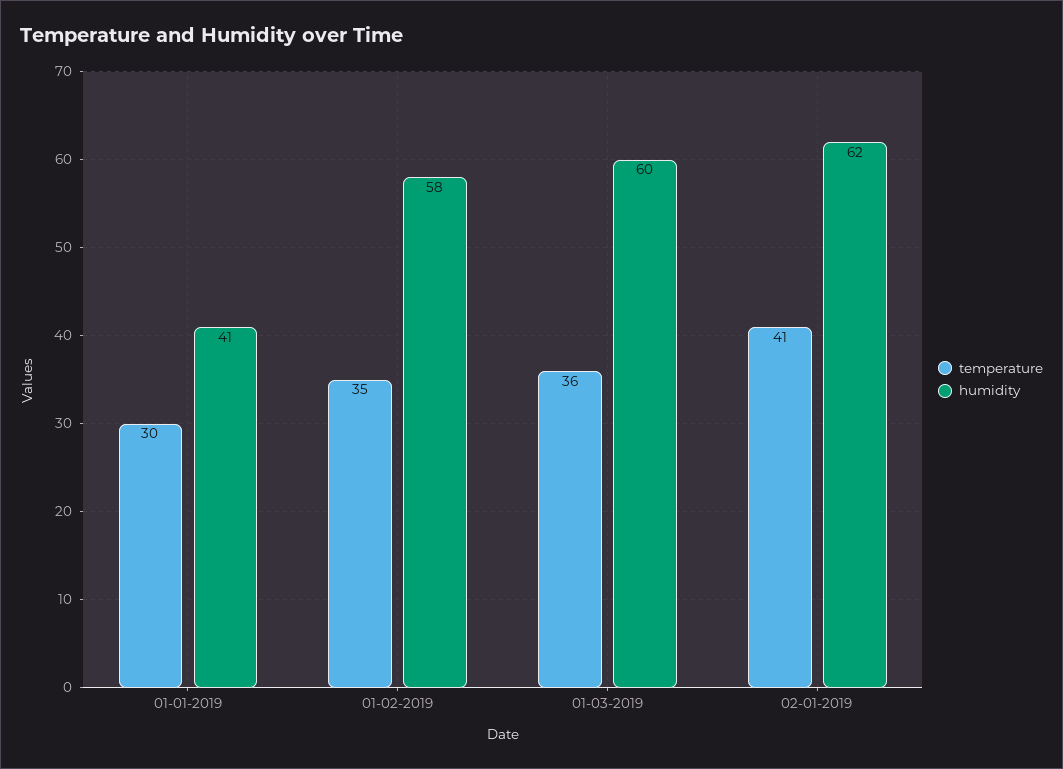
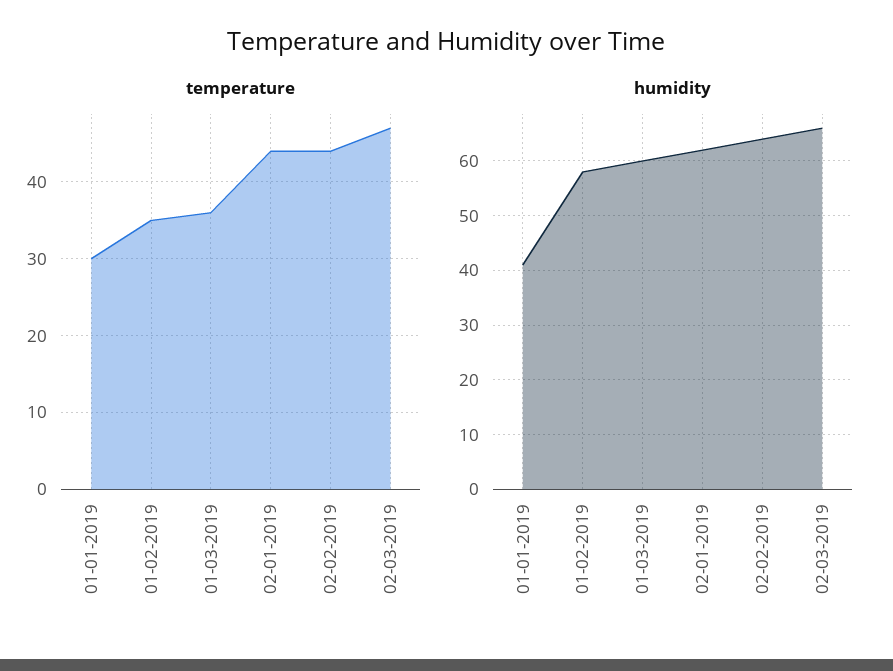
temperature, 02-01-2019: 41 -> 44
temperature, 02-02-2019: none -> 44
temperature, 02-03-2019: none -> 47
humidity, 02-02-2019: none -> 65
humidity, 02-03-2019: none -> 65

